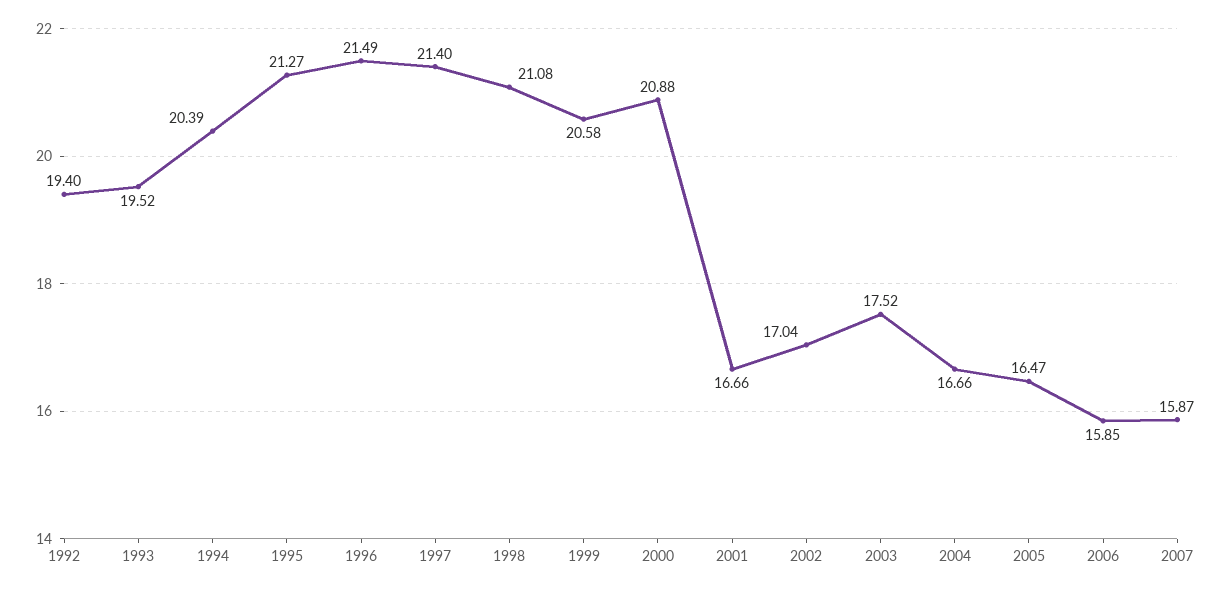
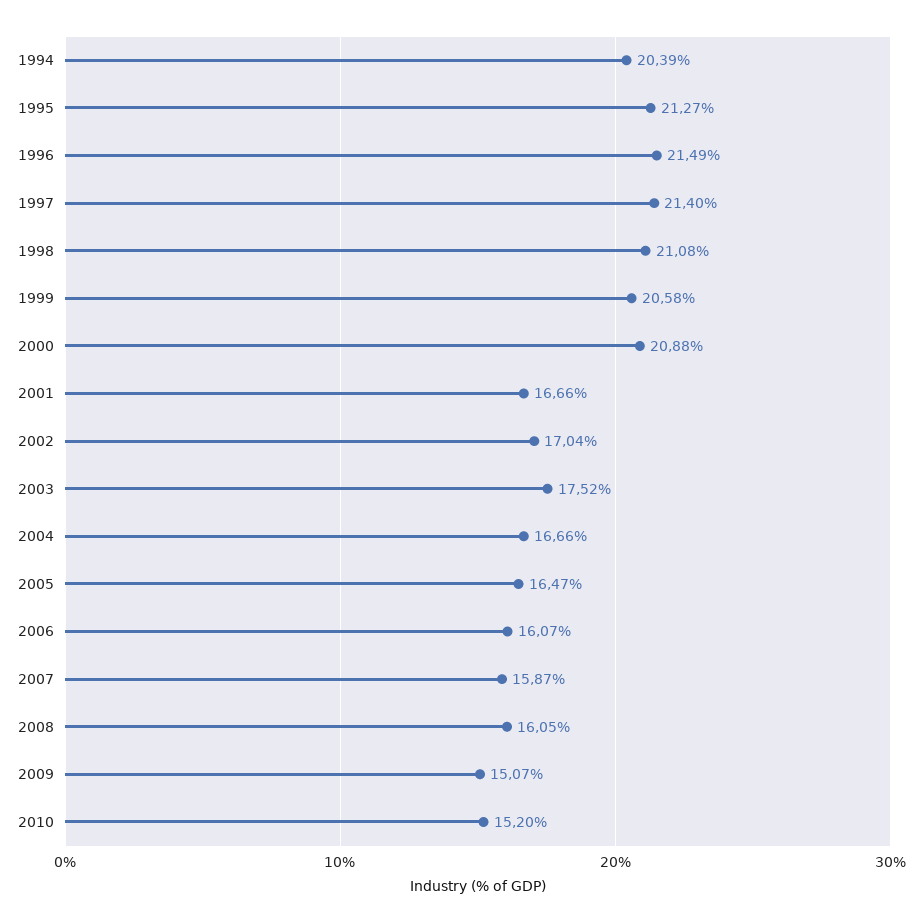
1992: 19.4 -> none
1993: 19.52 -> none
2006: 15.85 -> 16.07
2008: none -> 16.05
2009: none -> 15.07
2010: none -> 15.2

